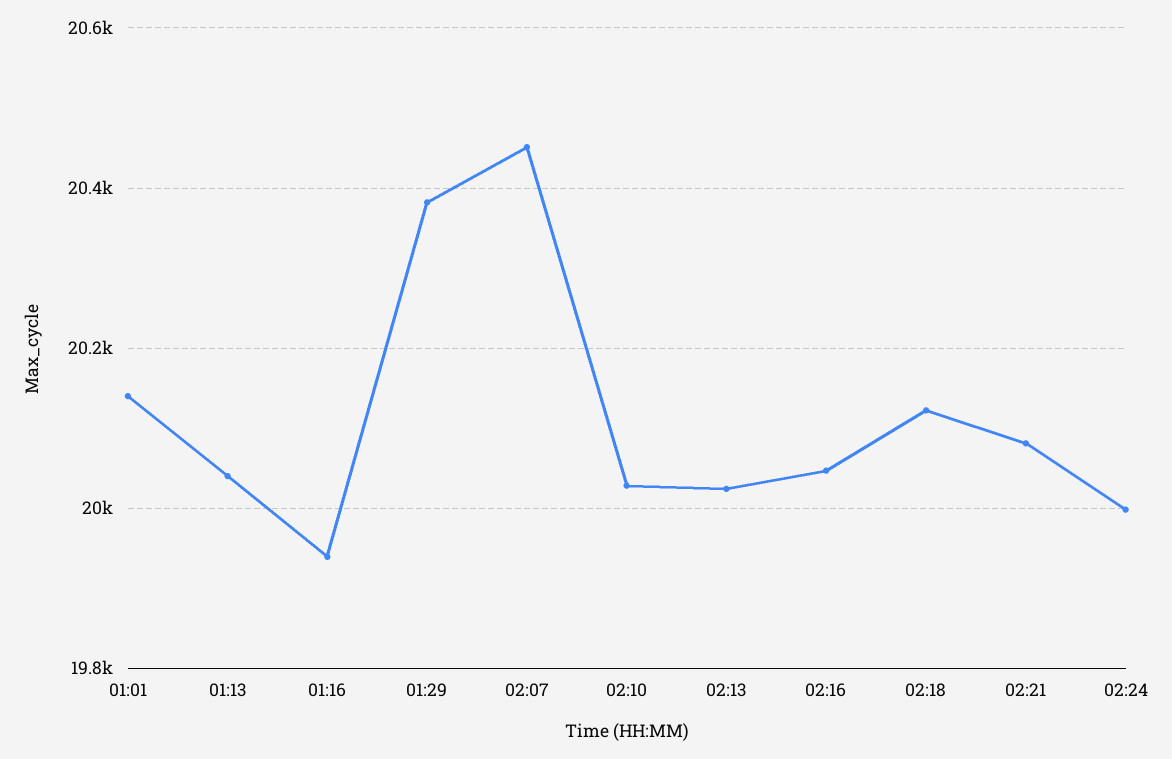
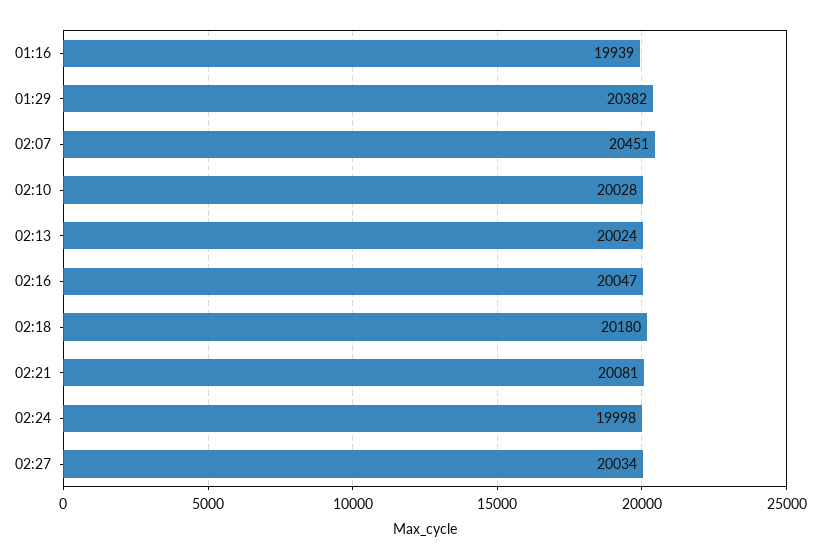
01:01: 20140 -> none
01:13: 20040 -> none
02:18: 20120 -> 20180
02:27: none -> 20034

